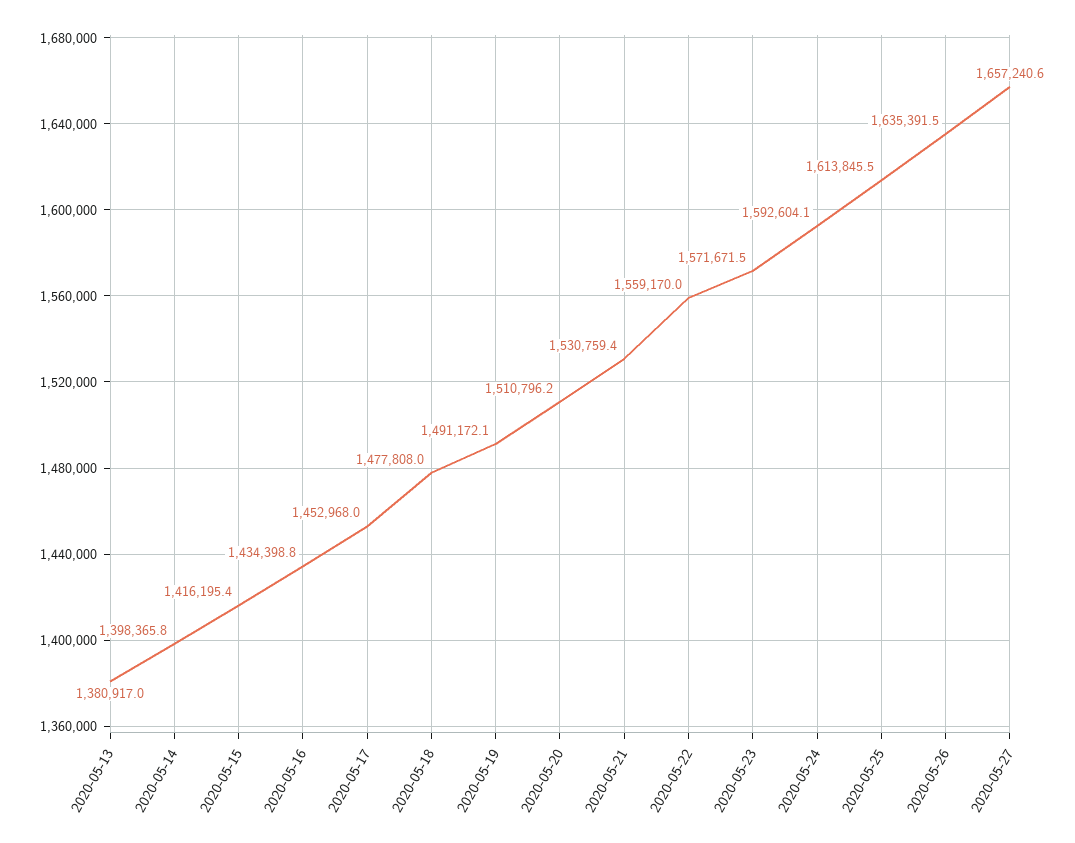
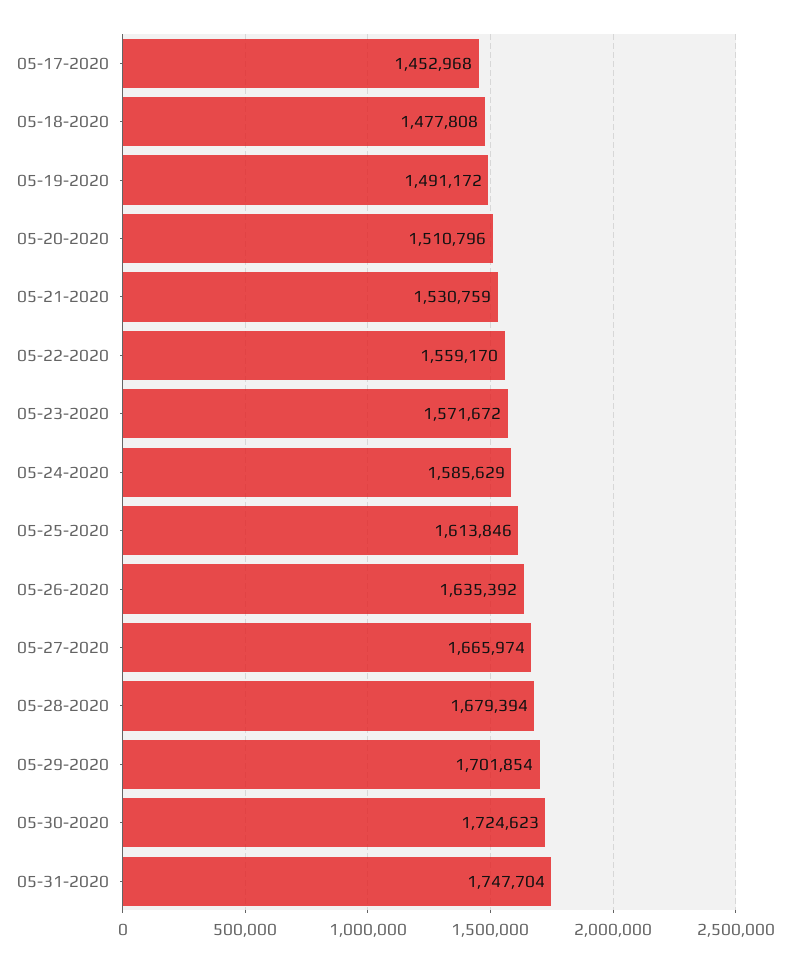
2020-05-13: 1380917 -> none
2020-05-14: 1398365.8 -> none
2020-05-15: 1416195.4 -> none
2020-05-16: 1434398.8 -> none
2020-05-24: 1592604.1 -> 1585629
2020-05-27: 1657240.6 -> 1665974
05-28-2020: none -> 1679394
05-29-2020: none -> 1701854
05-30-2020: none -> 1724623
05-31-2020: none -> 1747704

